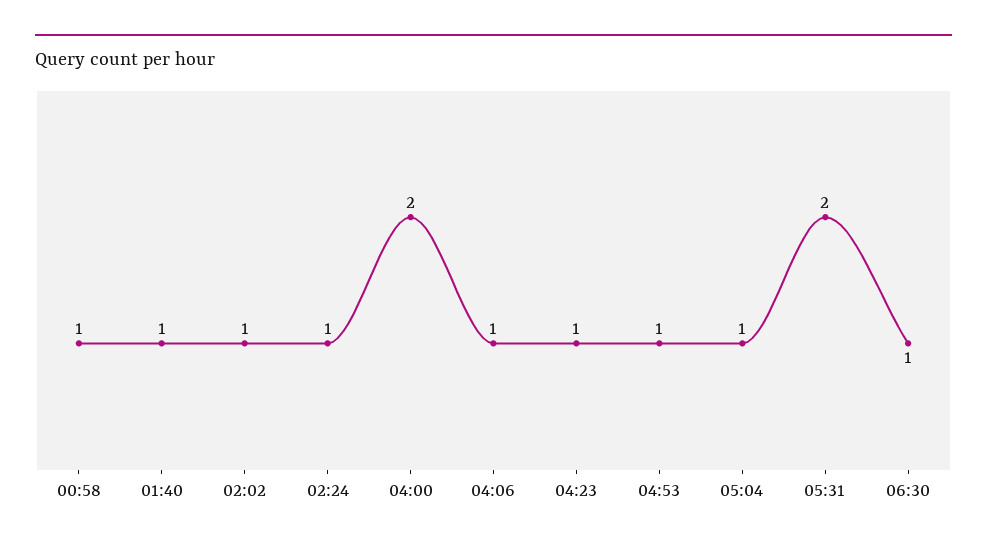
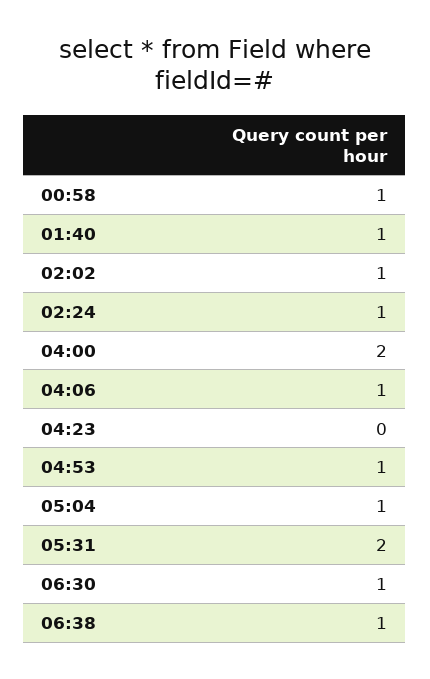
04:23: 1 -> 0
06:38: none -> 1

